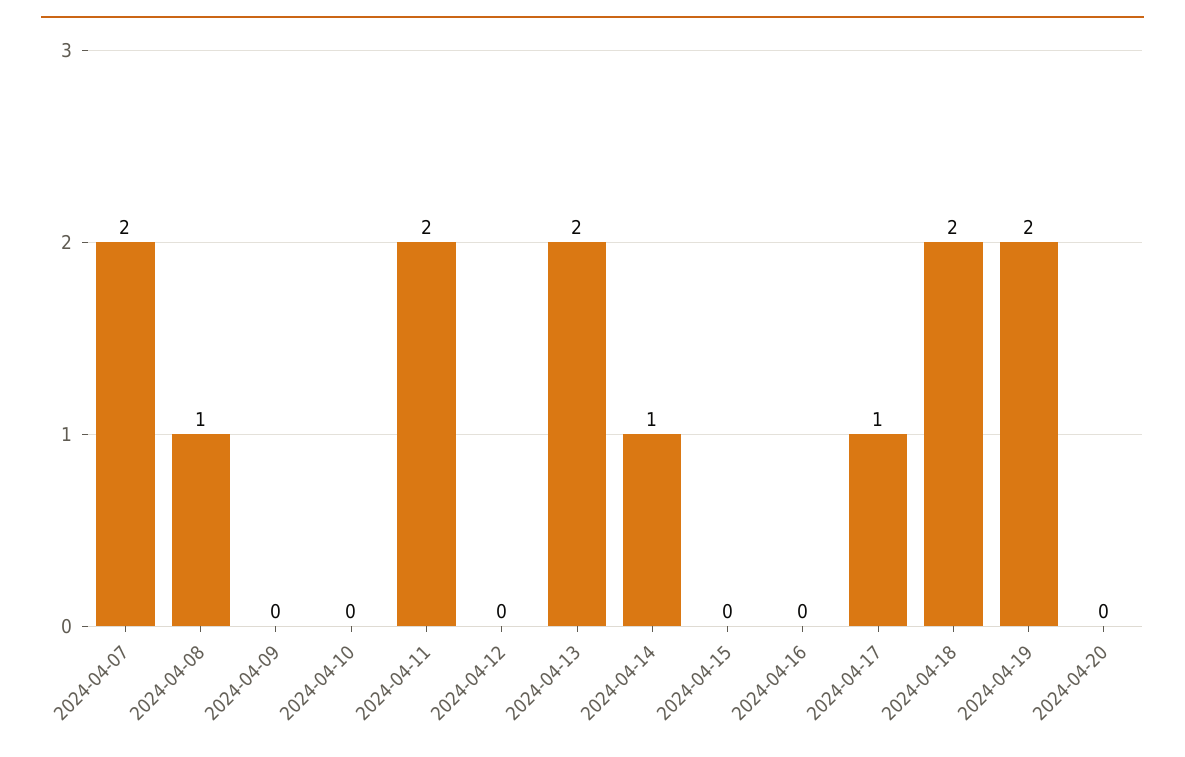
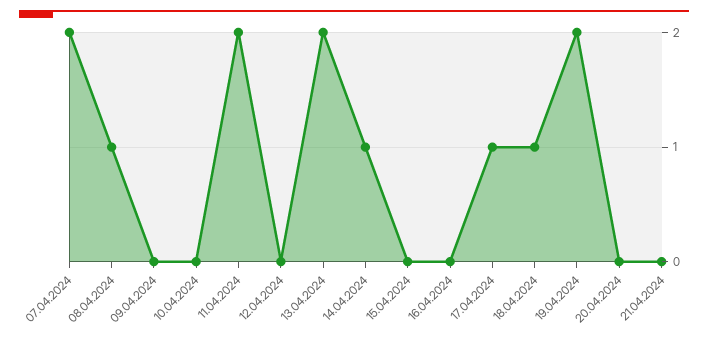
2024-04-18: 2 -> 1
21.04.2024: none -> 0

